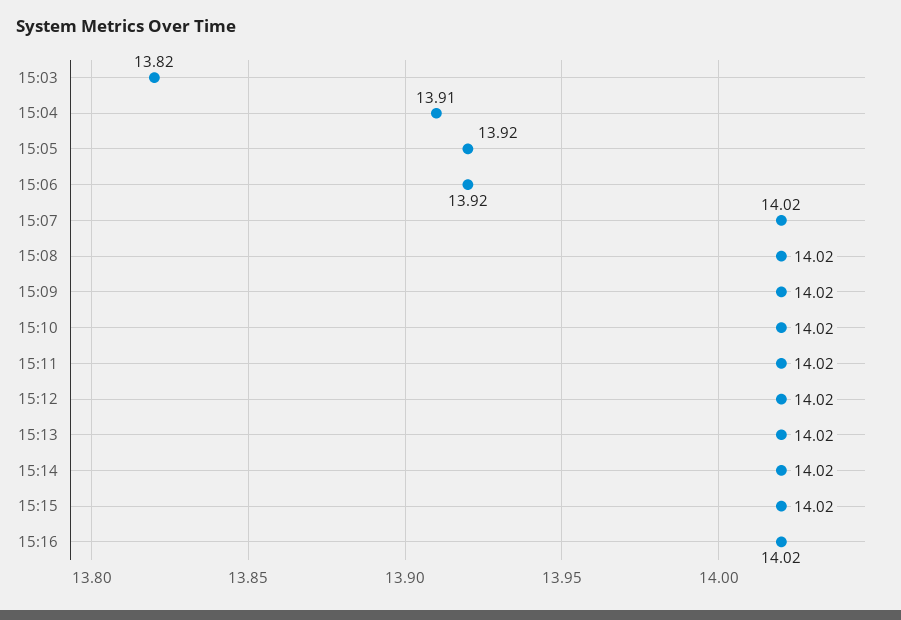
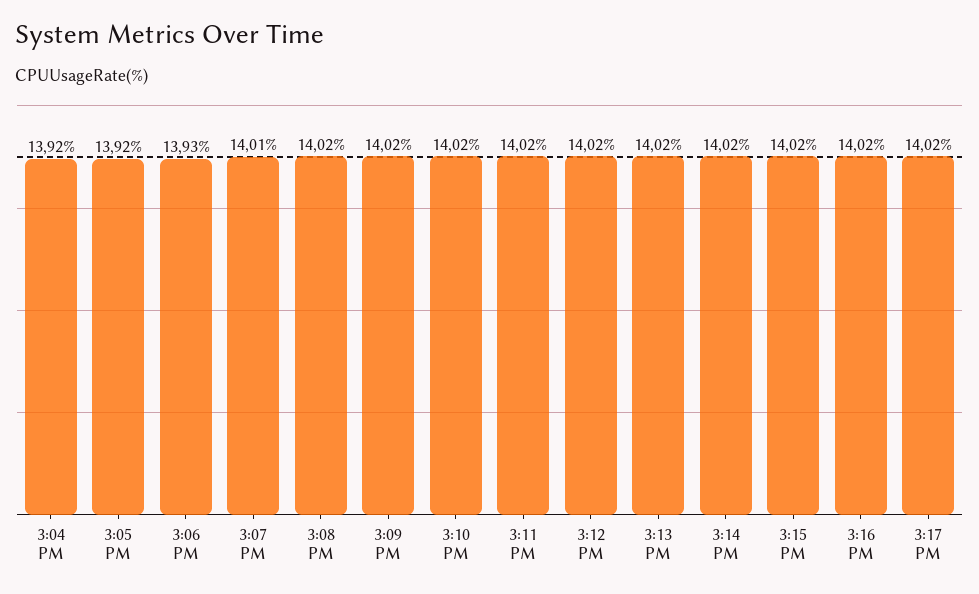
15:03: 13.82 -> none
15:04: 13.91 -> 13.92
15:06: 13.92 -> 13.93
15:07: 14.02 -> 14.01
3:17 PM: none -> 14.02

